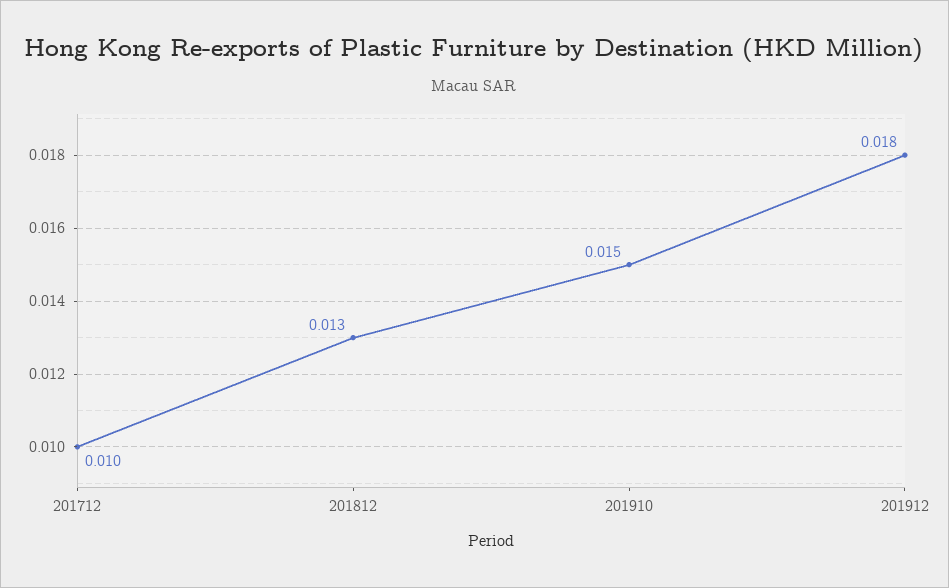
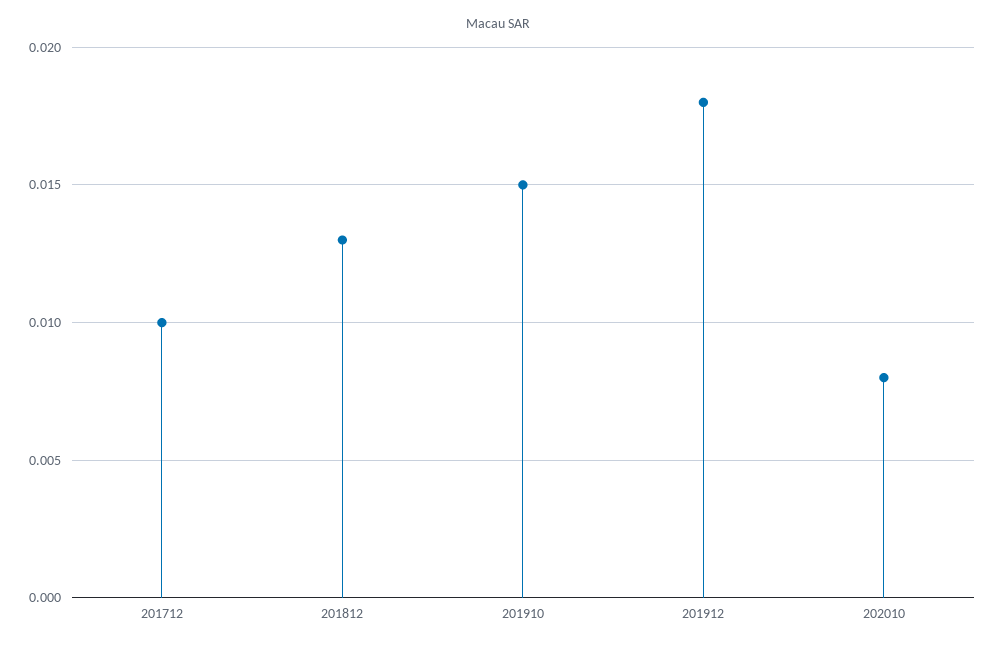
202010: none -> 0.008

